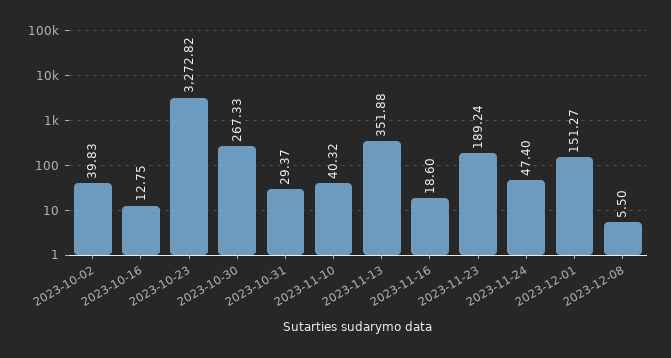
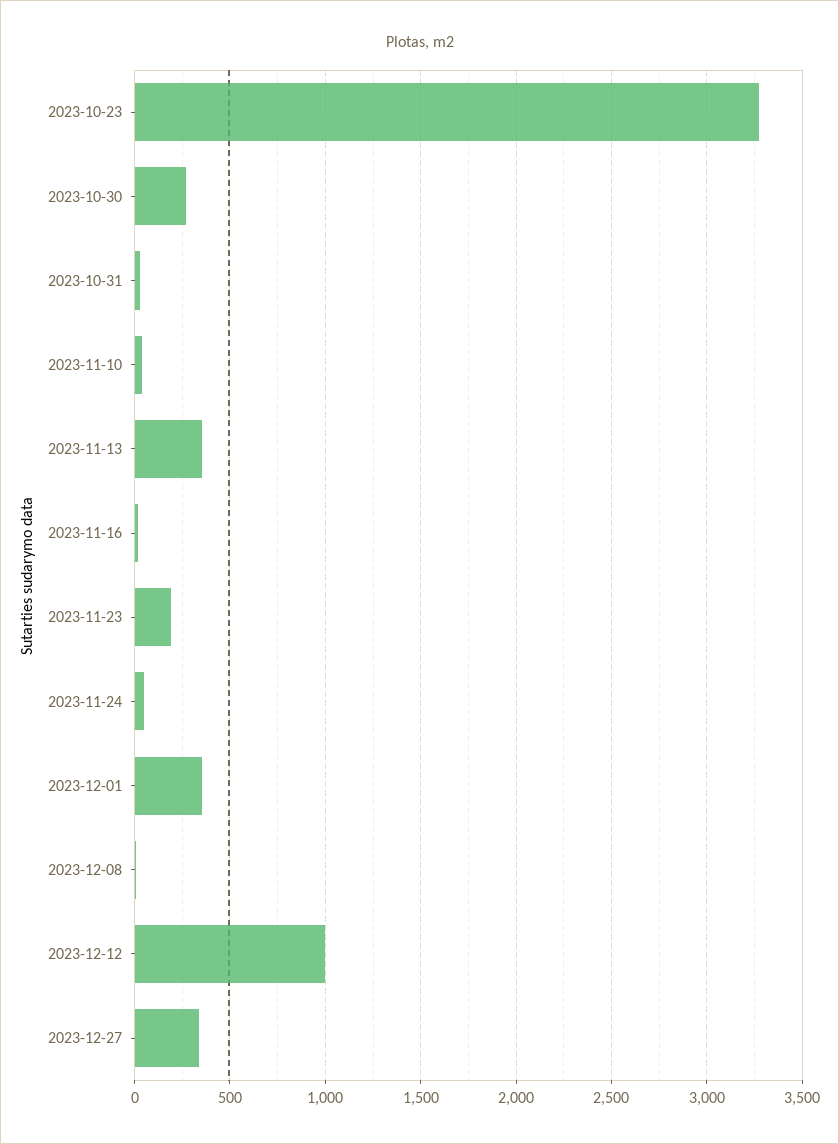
2023-10-02: 39.83 -> none
2023-10-16: 12.75 -> none
2023-12-01: 151.27 -> 350
2023-12-12: none -> 1000
2023-12-27: none -> 350

